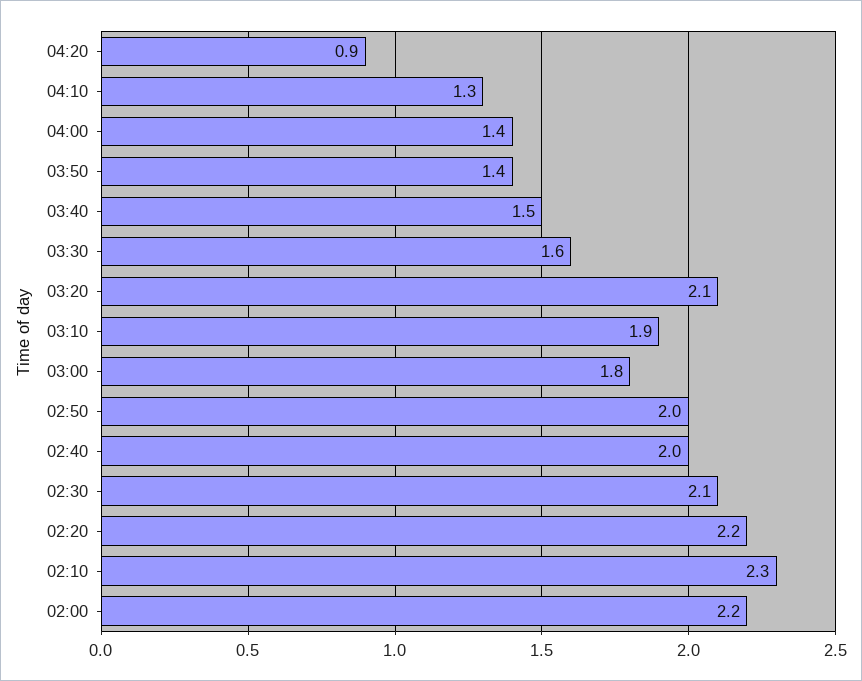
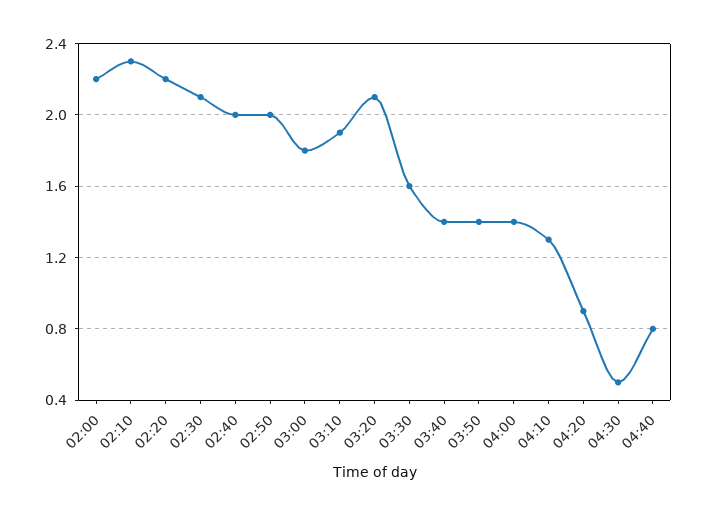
03:40: 1.5 -> 1.4
04:30: none -> 0.5
04:40: none -> 0.8

